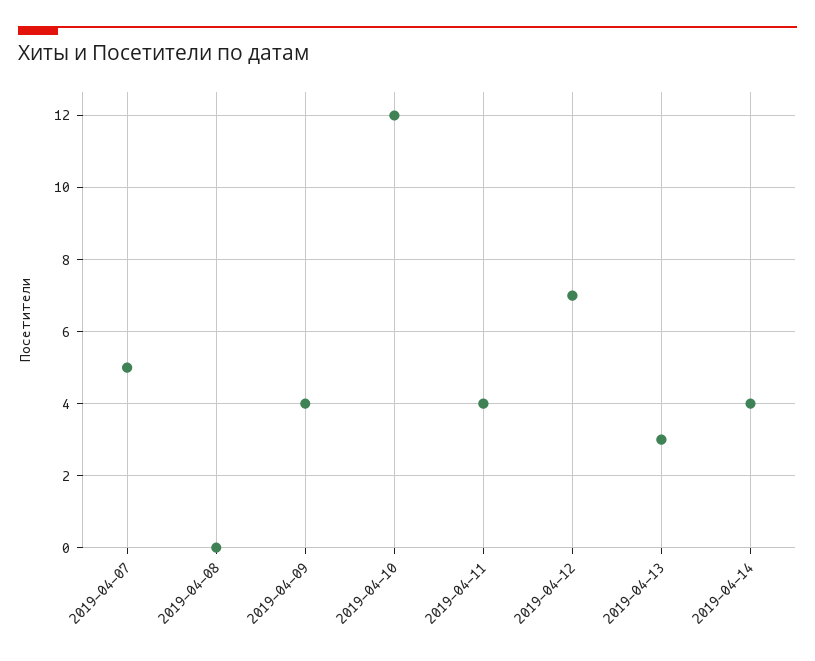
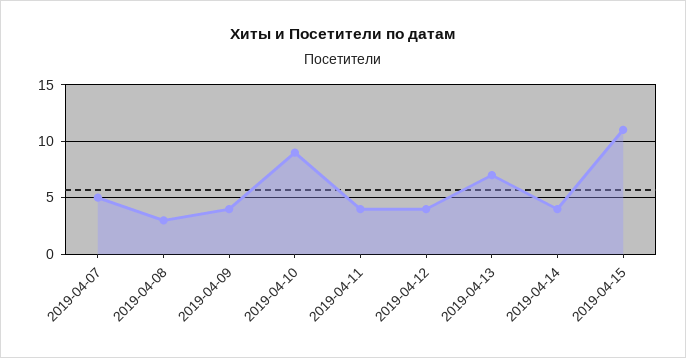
2019-04-08: 0 -> 3
2019-04-10: 12 -> 9
2019-04-12: 7 -> 4
2019-04-13: 3 -> 7
2019-04-15: none -> 11

